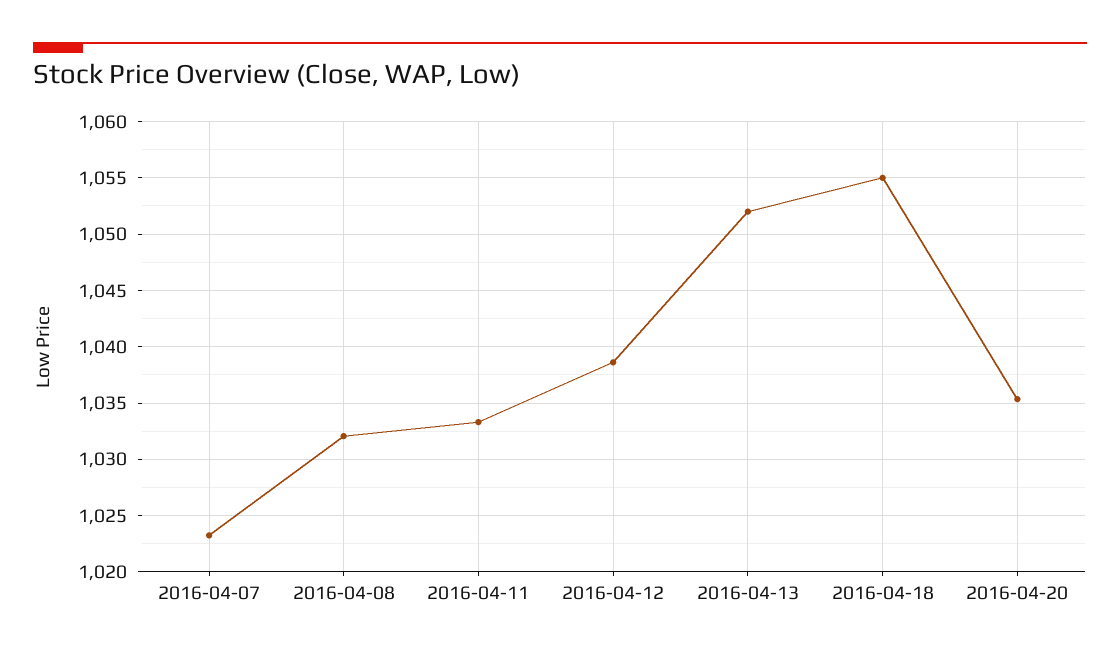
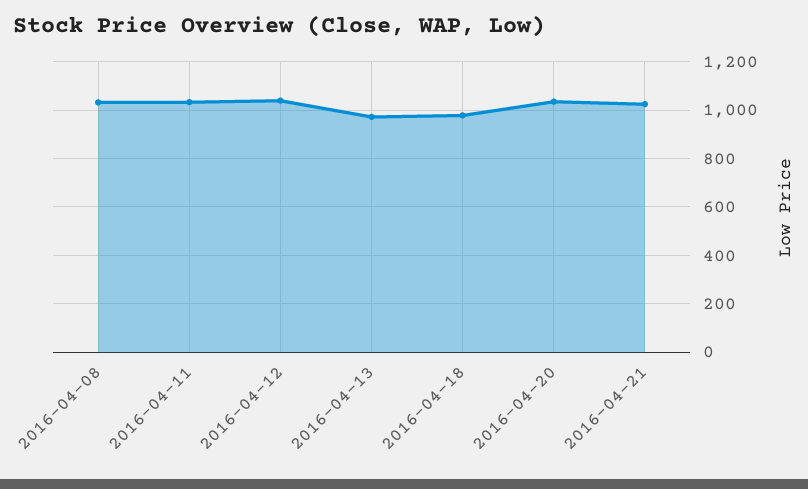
2016-04-07: 1023 -> none
2016-04-13: 1052 -> 975
2016-04-18: 1055 -> 975
2016-04-21: none -> 1025

